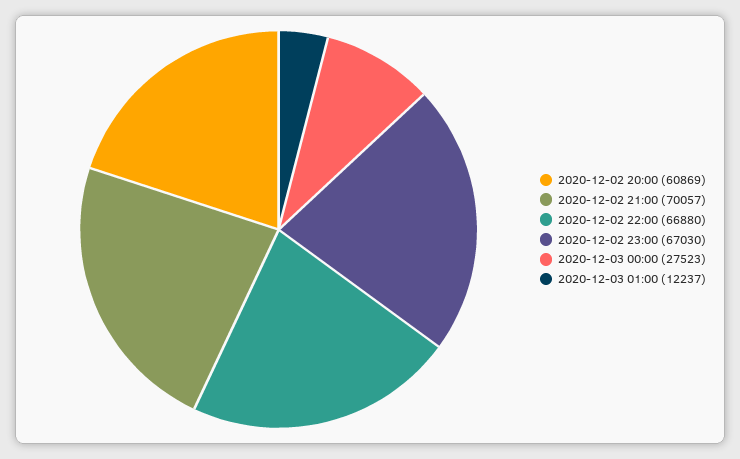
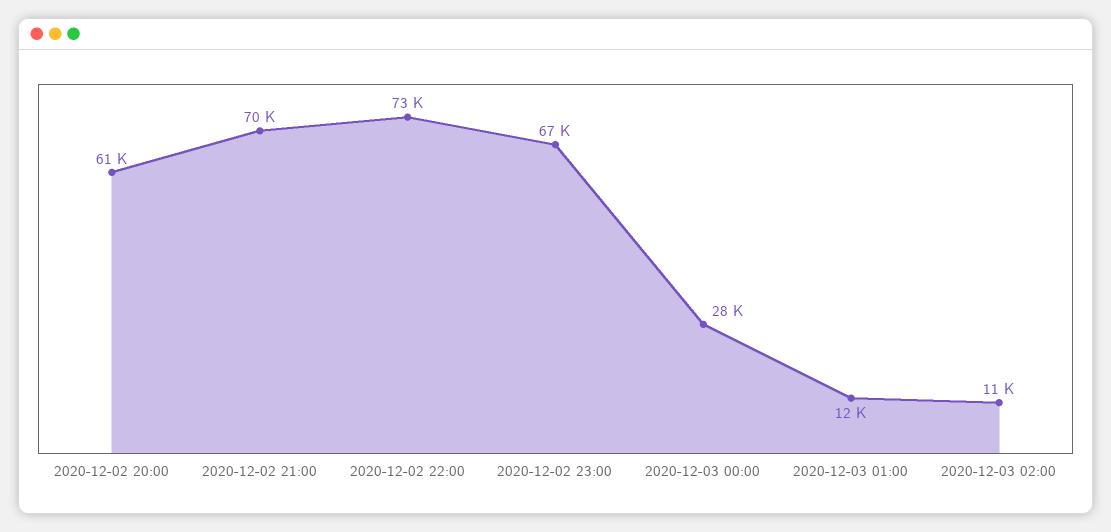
2020-12-02 22:00: 66880 -> 73000
2020-12-03 02:00: none -> 11000

